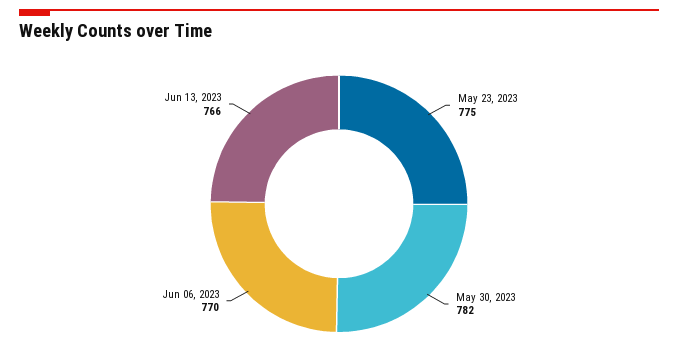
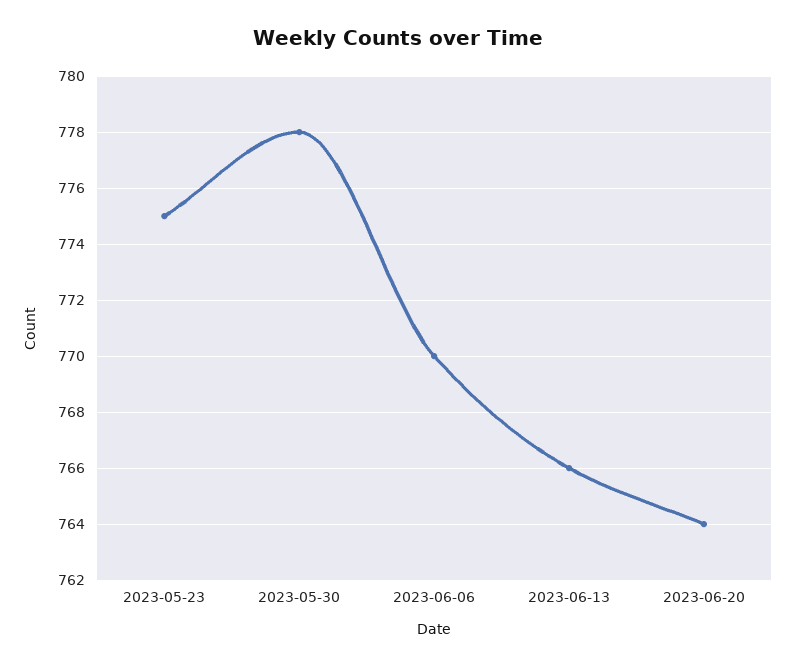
May 30, 2023: 782 -> 778
2023-06-20: none -> 764

